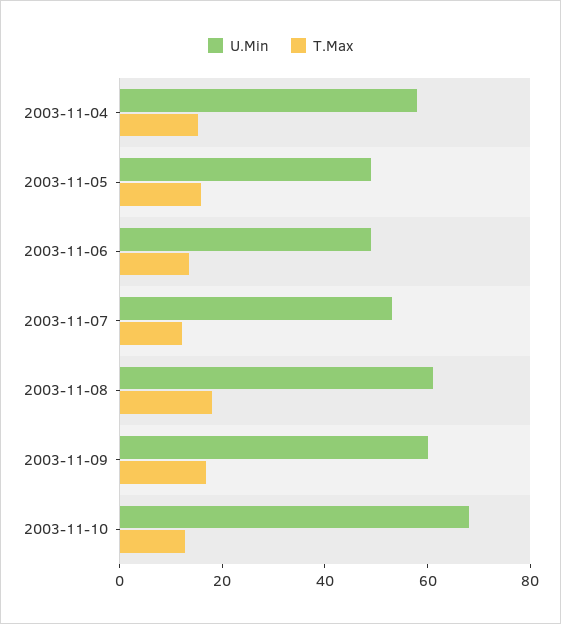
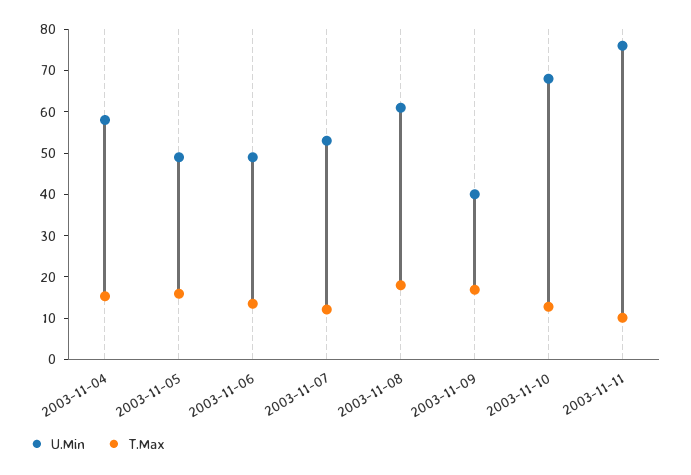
U.Min, 2003-11-09: 60 -> 40
U.Min, 2003-11-11: none -> 76
T.Max, 2003-11-11: none -> 10

